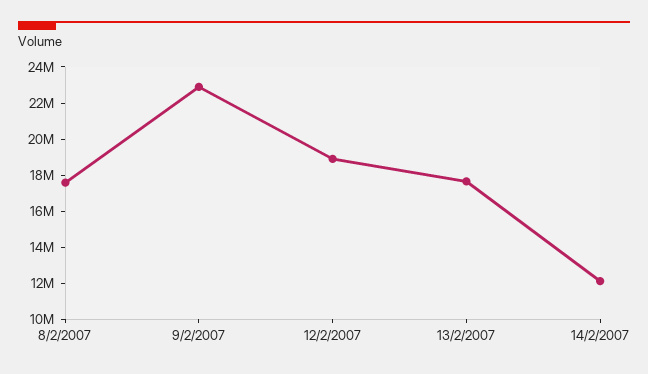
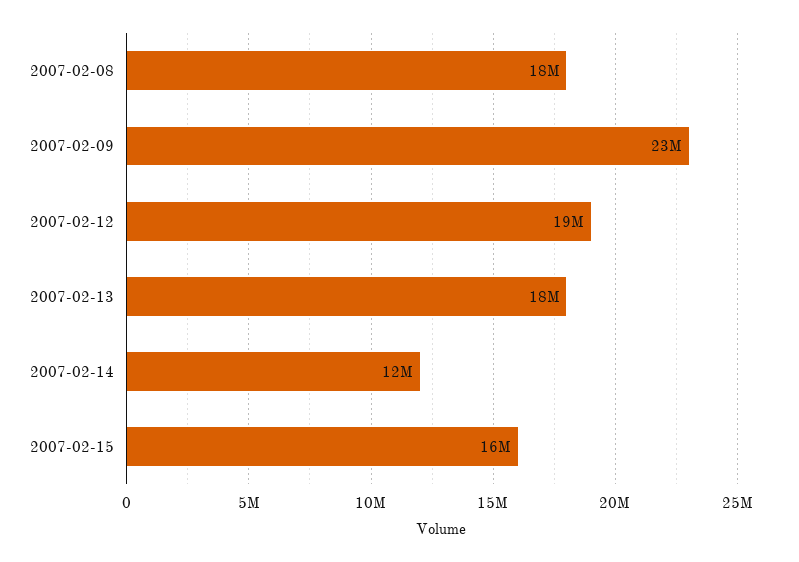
2007-02-15: none -> 16000000

